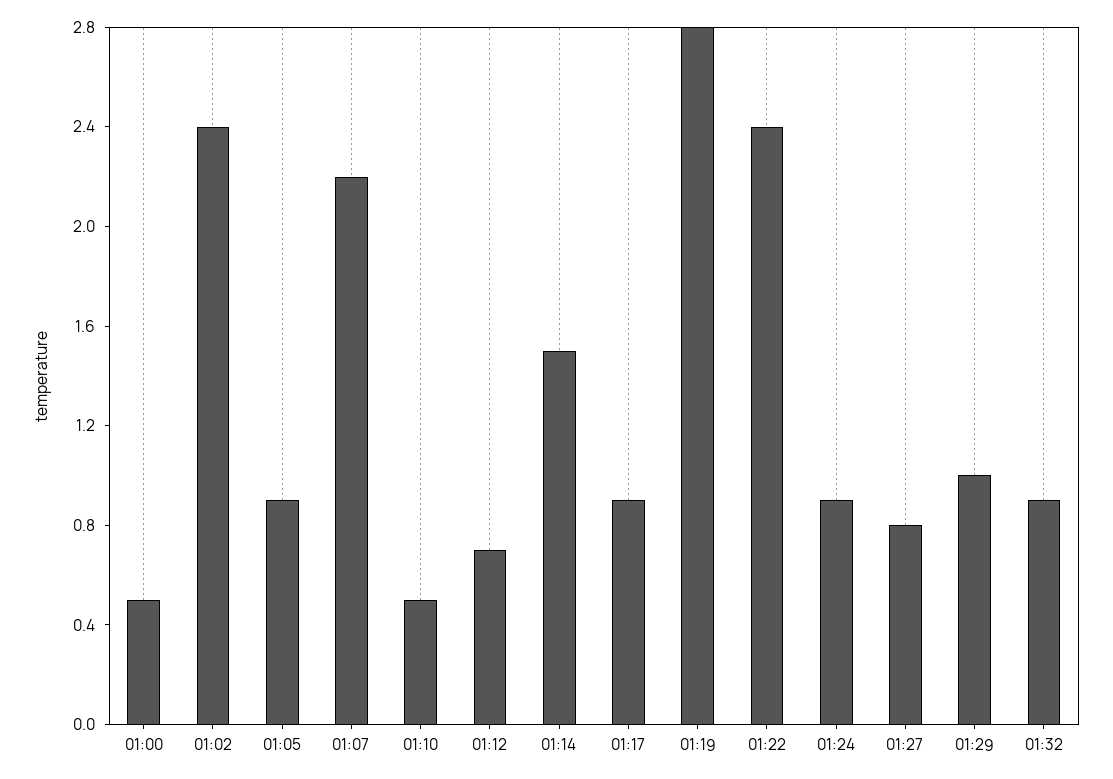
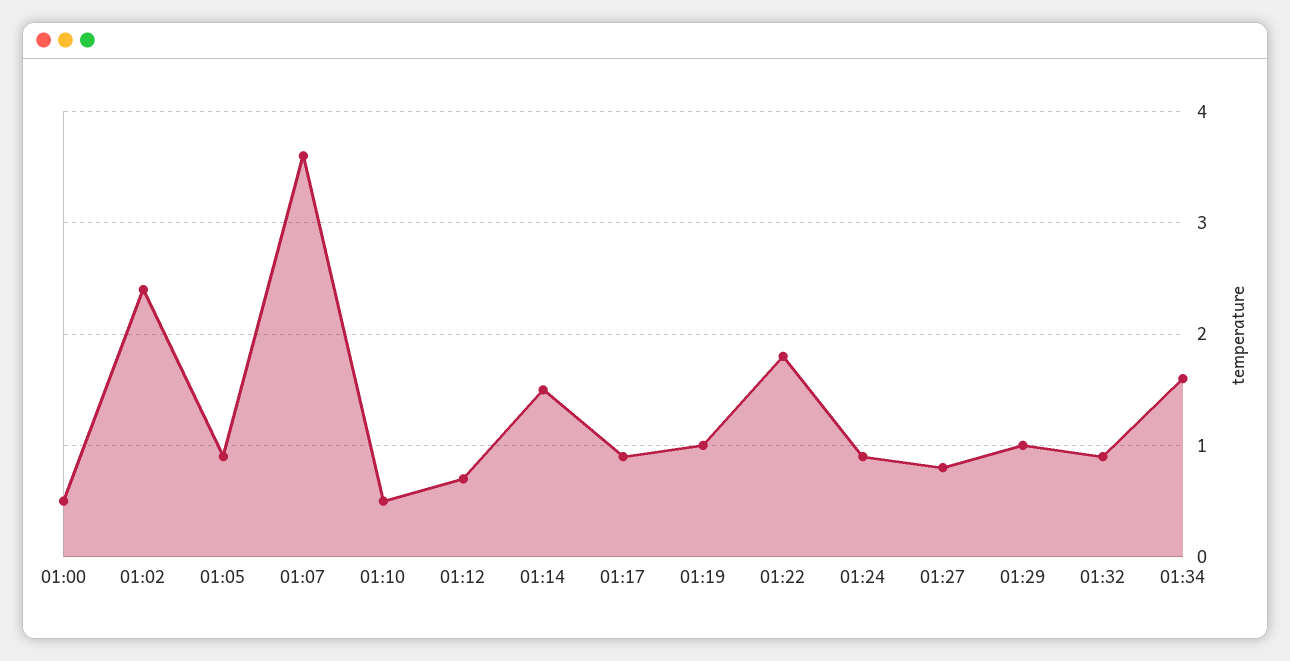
01:07: 2.2 -> 3.6
01:19: 2.8 -> 1
01:22: 2.4 -> 1.8
01:34: none -> 1.6

